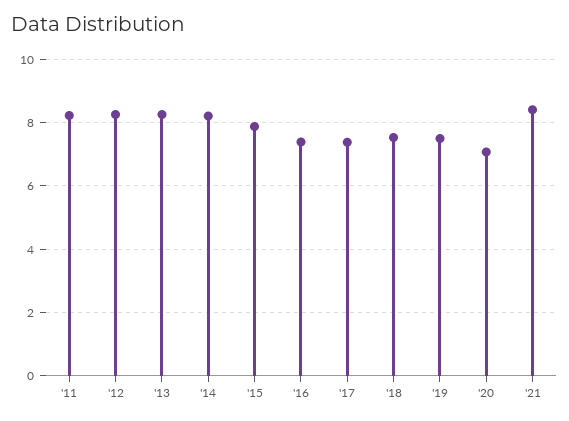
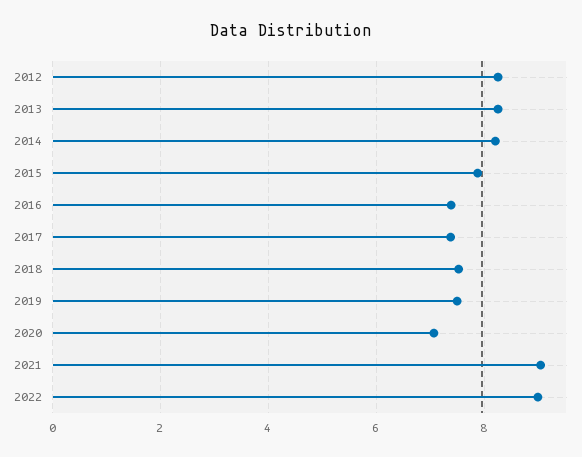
'11: 8.2 -> none
'21: 8.4 -> 9
2022: none -> 9

